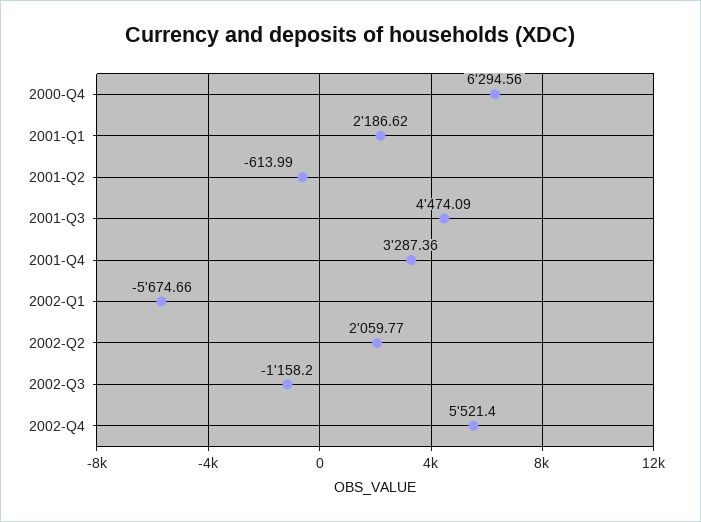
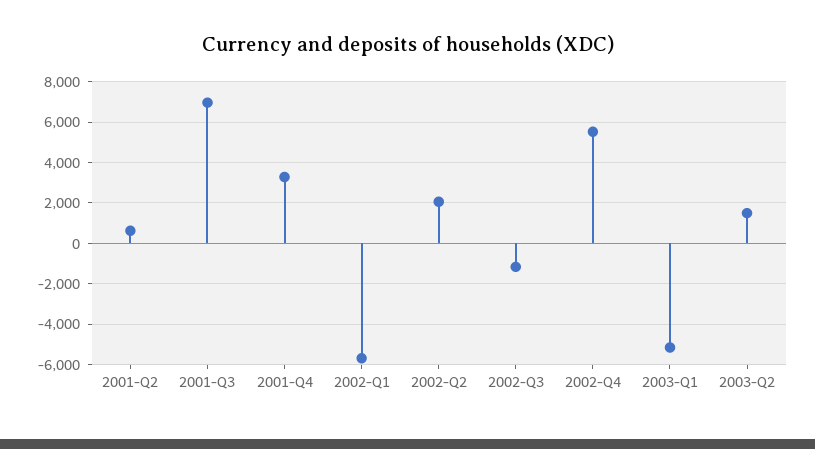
2000-Q4: 6294.56 -> none
2001-Q1: 2186.62 -> none
2001-Q2: -613.99 -> 500
2001-Q3: 4474.09 -> 7000
2003-Q1: none -> -5000
2003-Q2: none -> 1500

